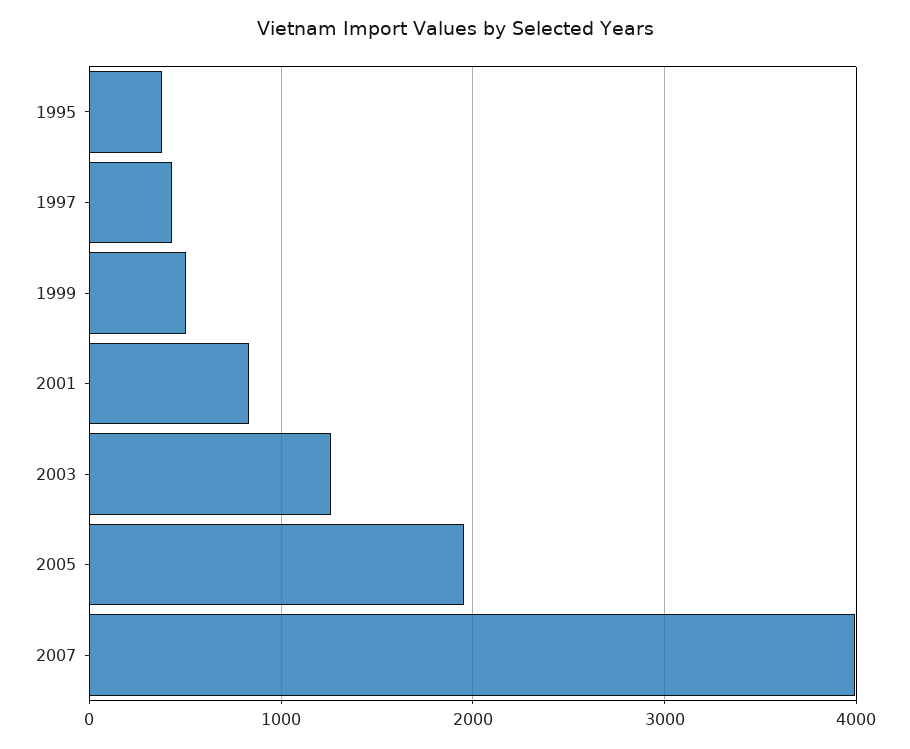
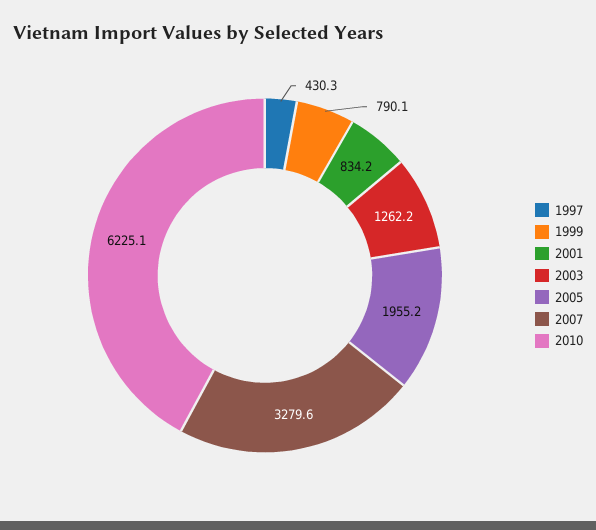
1995: 400 -> none
1999: 500 -> 790.1
2007: 4000 -> 3279.6
2010: none -> 6225.1

